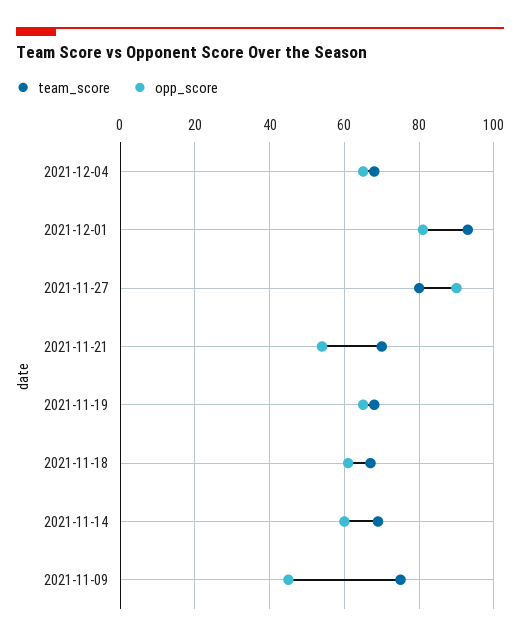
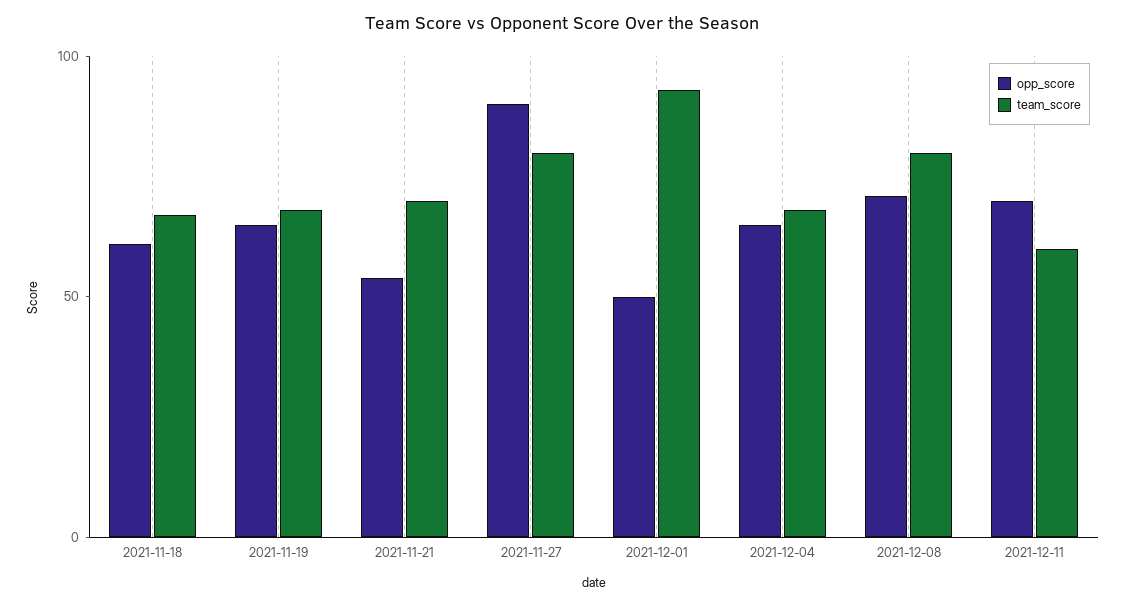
opp_score, 2021-12-01: 80 -> 50
team_score, 2021-11-14: 70 -> none
opp_score, 2021-11-14: 60 -> none
team_score, 2021-11-09: 75 -> none
opp_score, 2021-11-09: 45 -> none
opp_score, 2021-12-08: none -> 70
team_score, 2021-12-08: none -> 80
opp_score, 2021-12-11: none -> 70
team_score, 2021-12-11: none -> 60

